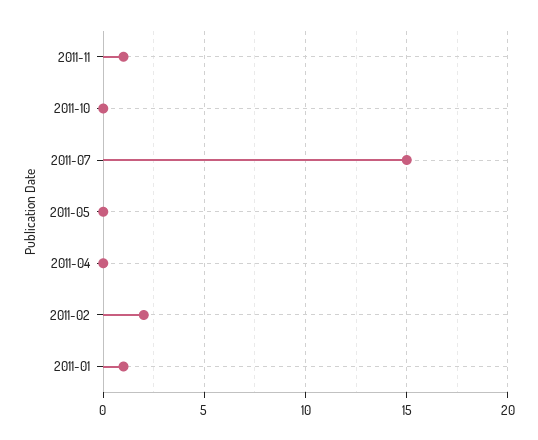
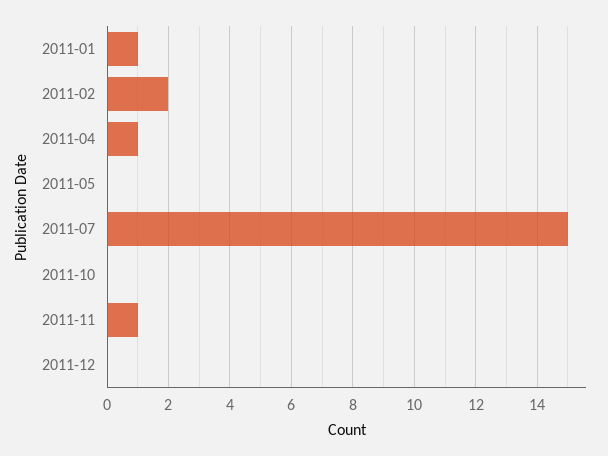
2011-04: 0 -> 1
2011-12: none -> 0

